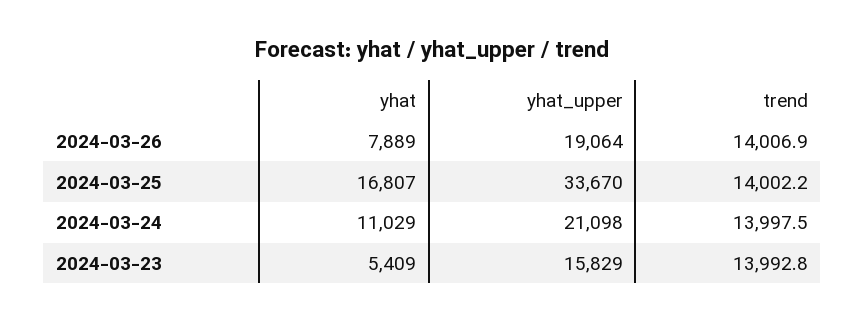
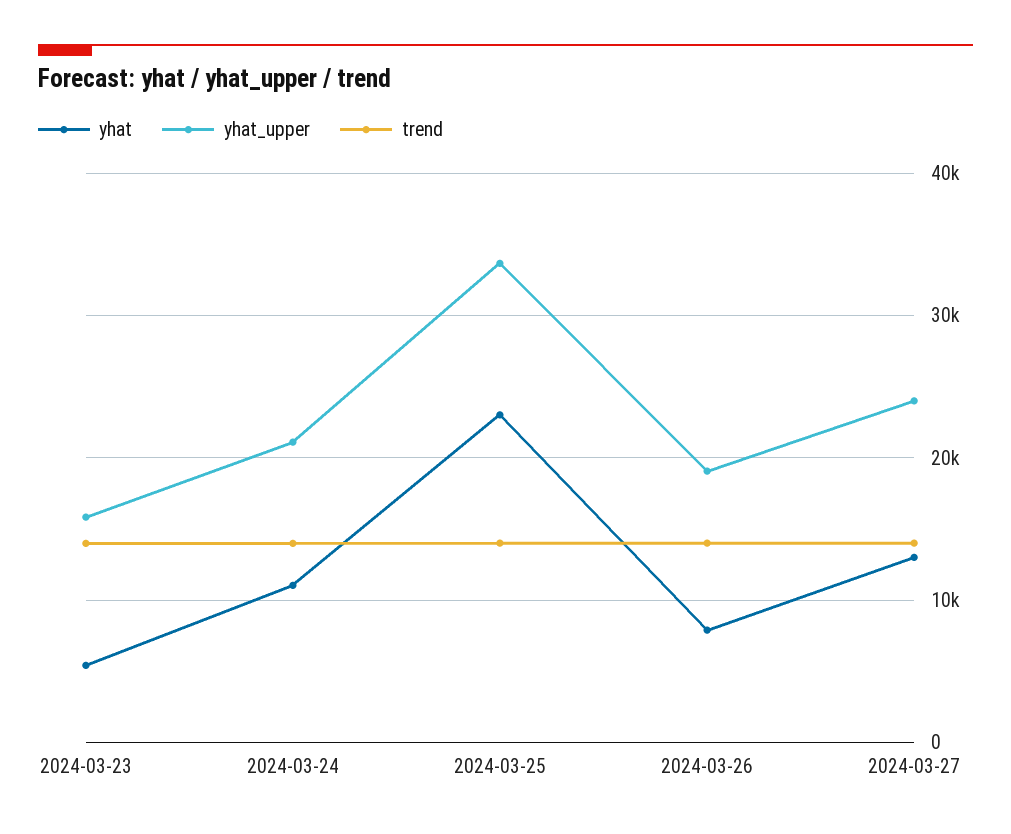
yhat, 2024-03-25: 16807 -> 23000
yhat, 2024-03-27: none -> 13000
yhat_upper, 2024-03-27: none -> 24000
trend, 2024-03-27: none -> 14000

